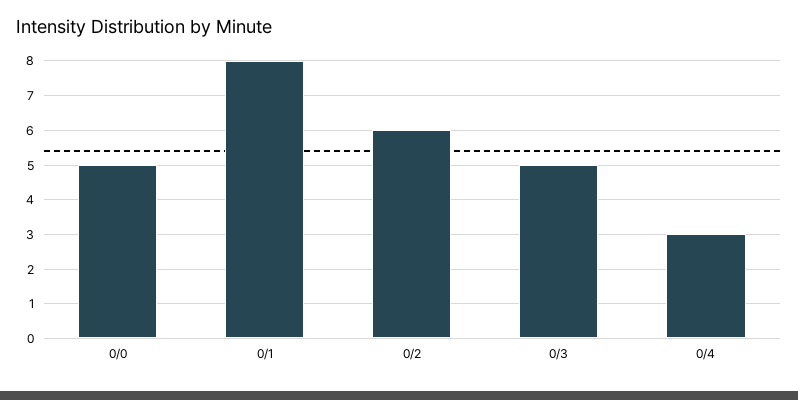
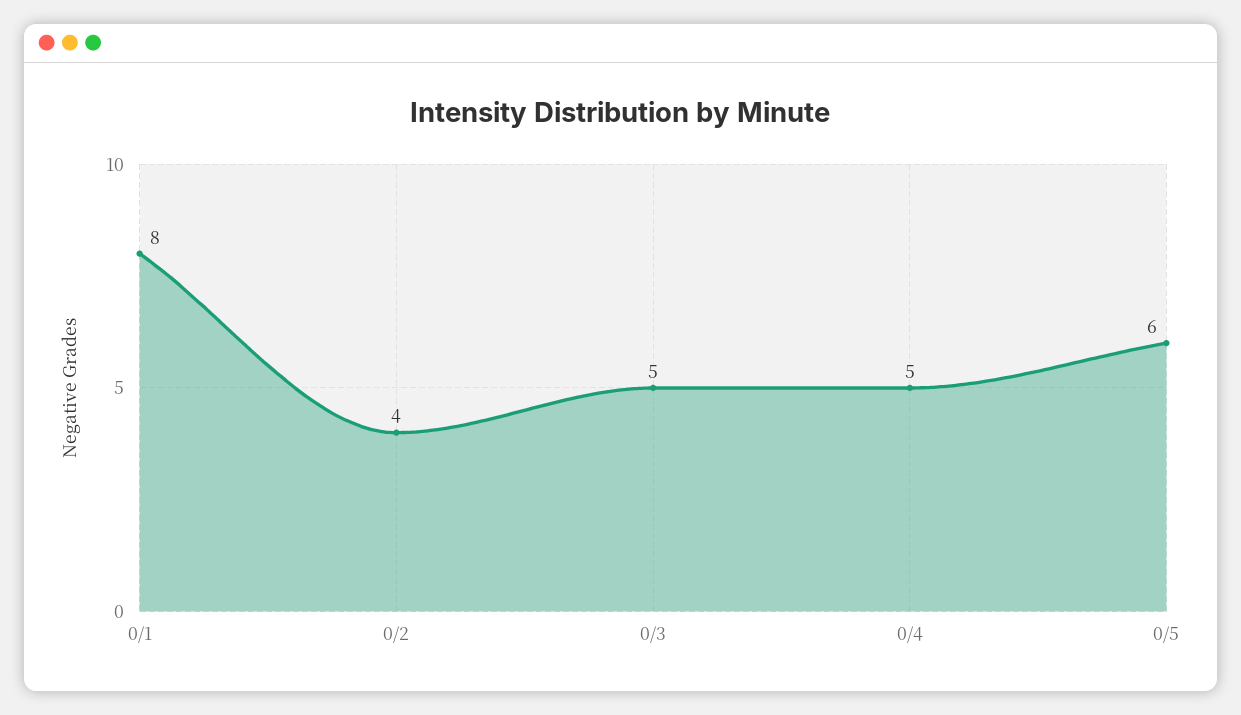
0/0: 5 -> none
0/2: 6 -> 4
0/4: 3 -> 5
0/5: none -> 6

